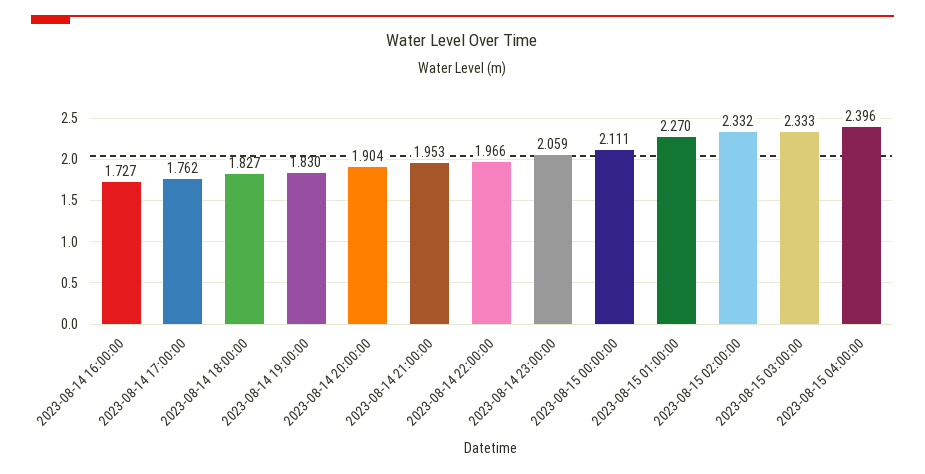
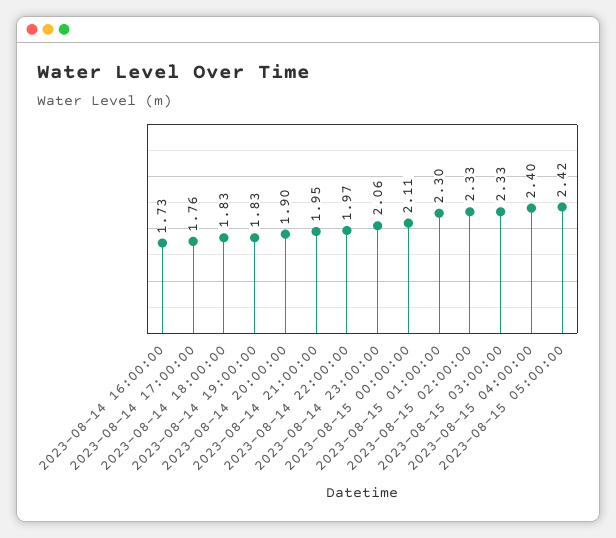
2023-08-15 01:00:00: 2.27 -> 2.3
2023-08-15 05:00:00: none -> 2.42

